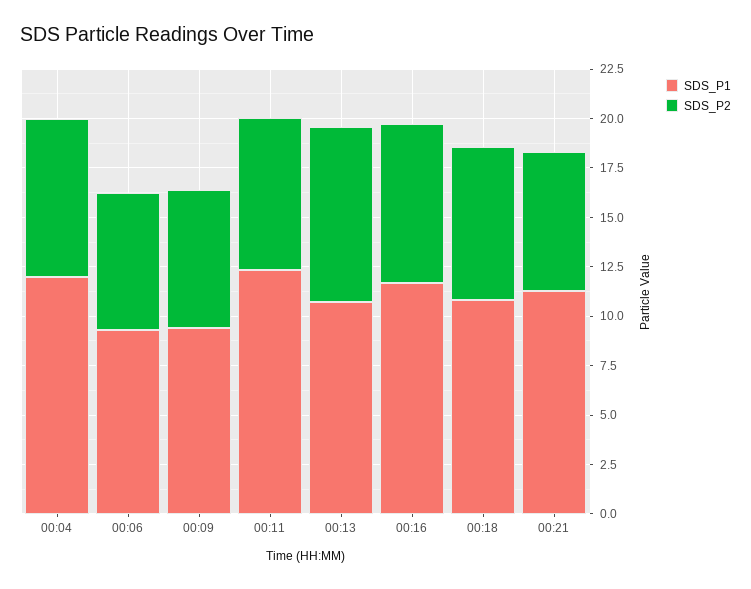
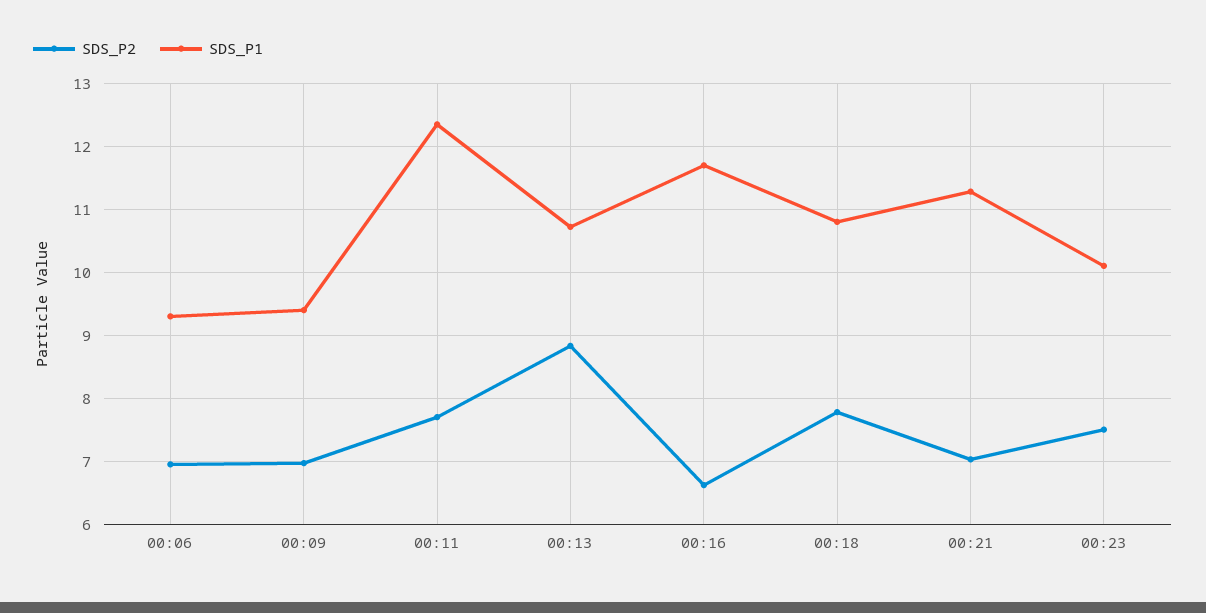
SDS_P1, 00:04: 12 -> none
SDS_P2, 00:04: 8 -> none
SDS_P2, 00:16: 8 -> 6.6
SDS_P2, 00:23: none -> 7.5
SDS_P1, 00:23: none -> 10.1

